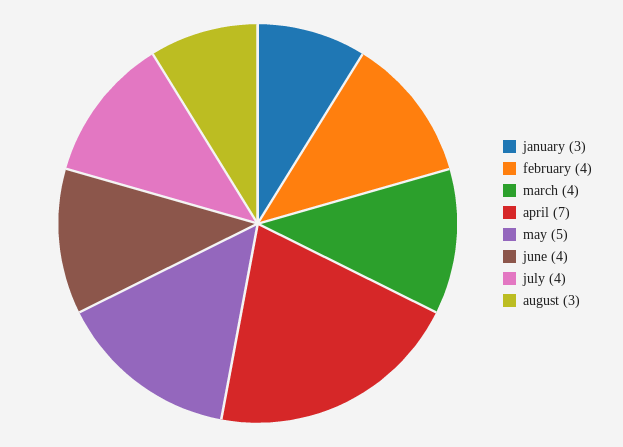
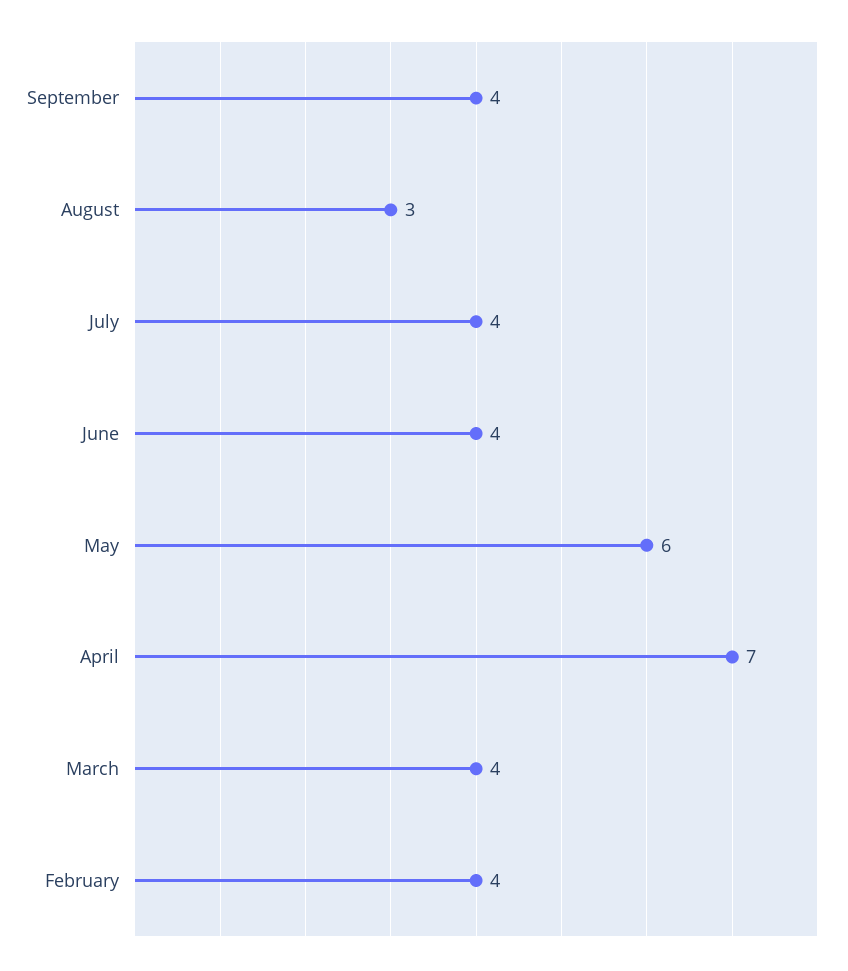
january: 3 -> none
may: 5 -> 6
September: none -> 4

